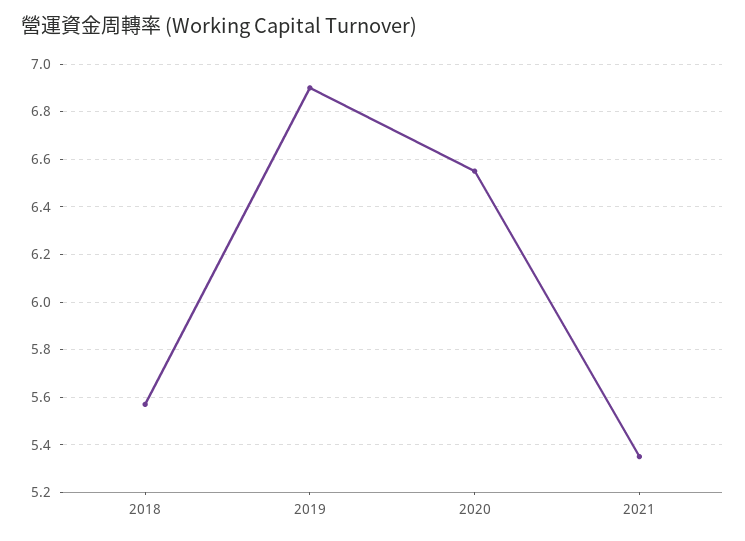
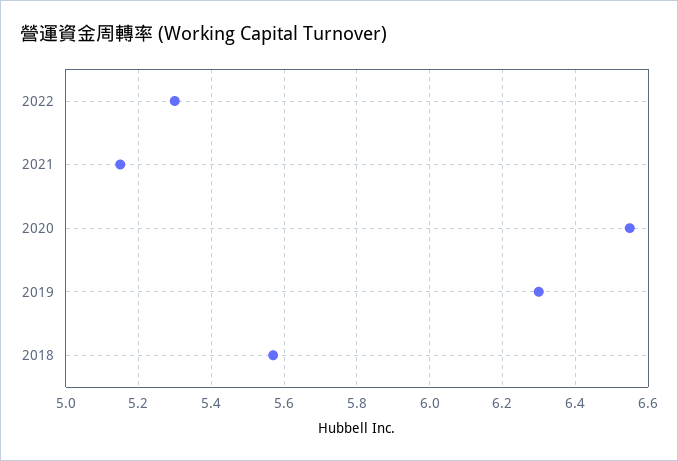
2019: 6.9 -> 6.3
2021: 5.35 -> 5.15
2022: none -> 5.3

